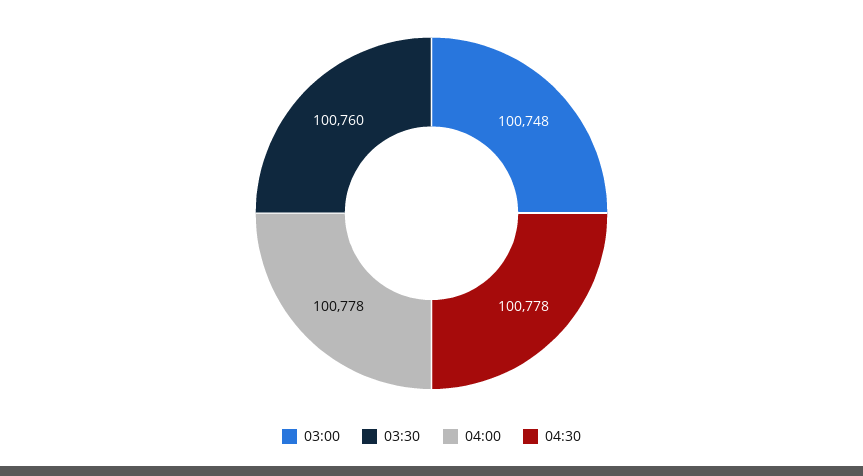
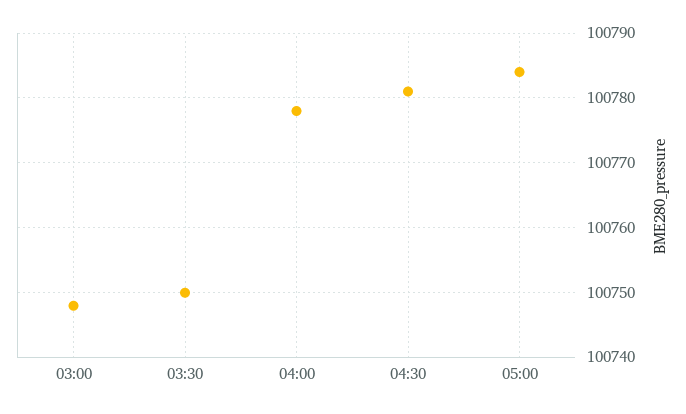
03:30: 100760 -> 100750
04:30: 100778 -> 100781
05:00: none -> 100784

